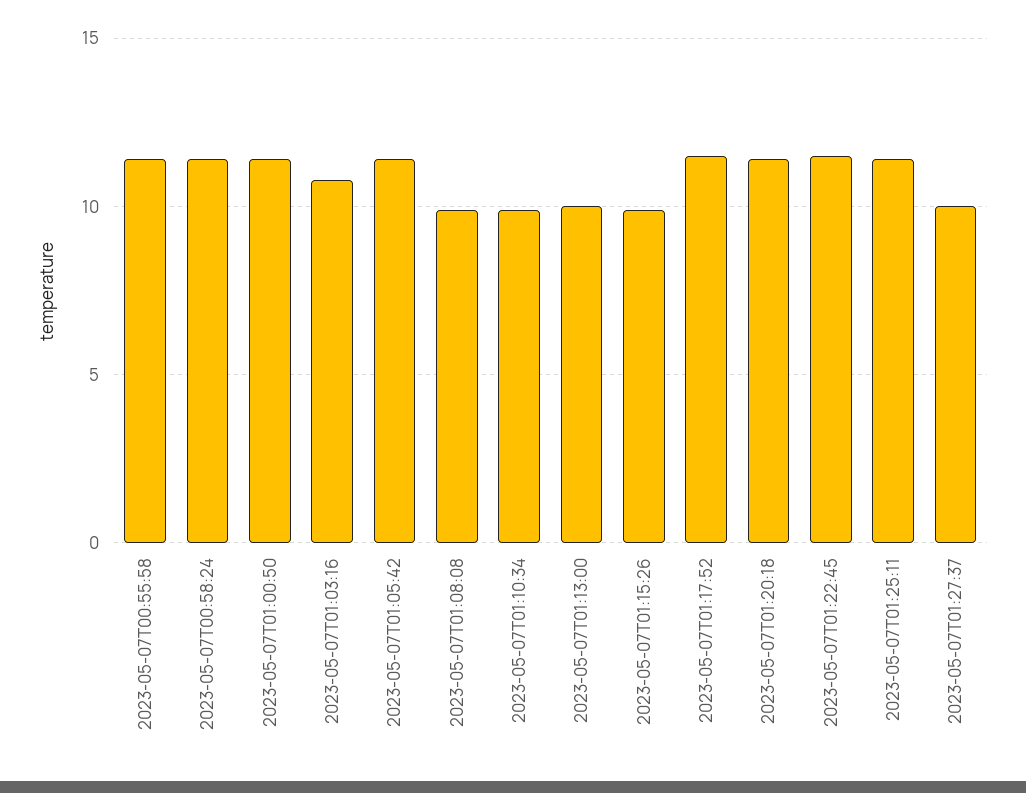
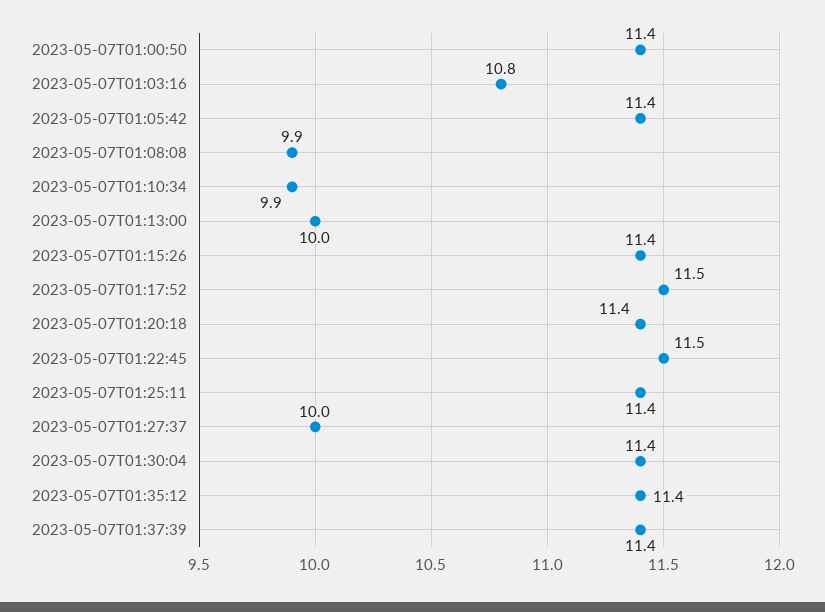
2023-05-07T00:55:58: 11.5 -> none
2023-05-07T00:58:24: 11.5 -> none
2023-05-07T01:15:26: 10 -> 11.4
2023-05-07T01:30:04: none -> 11.4
2023-05-07T01:35:12: none -> 11.4
2023-05-07T01:37:39: none -> 11.4

